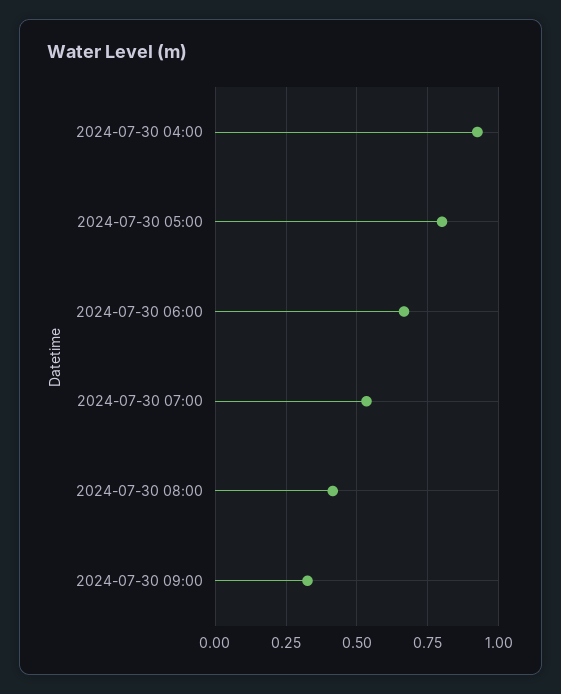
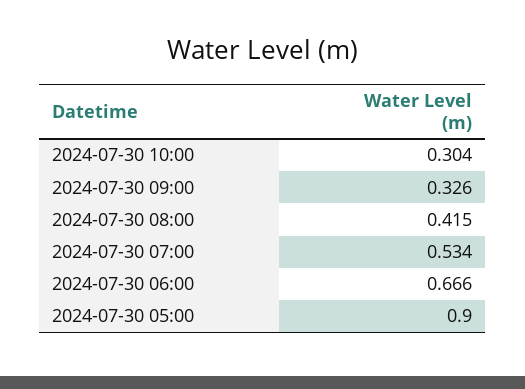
2024-07-30 04:00: 0.925 -> none
2024-07-30 05:00: 0.8 -> 0.9
2024-07-30 10:00: none -> 0.304

